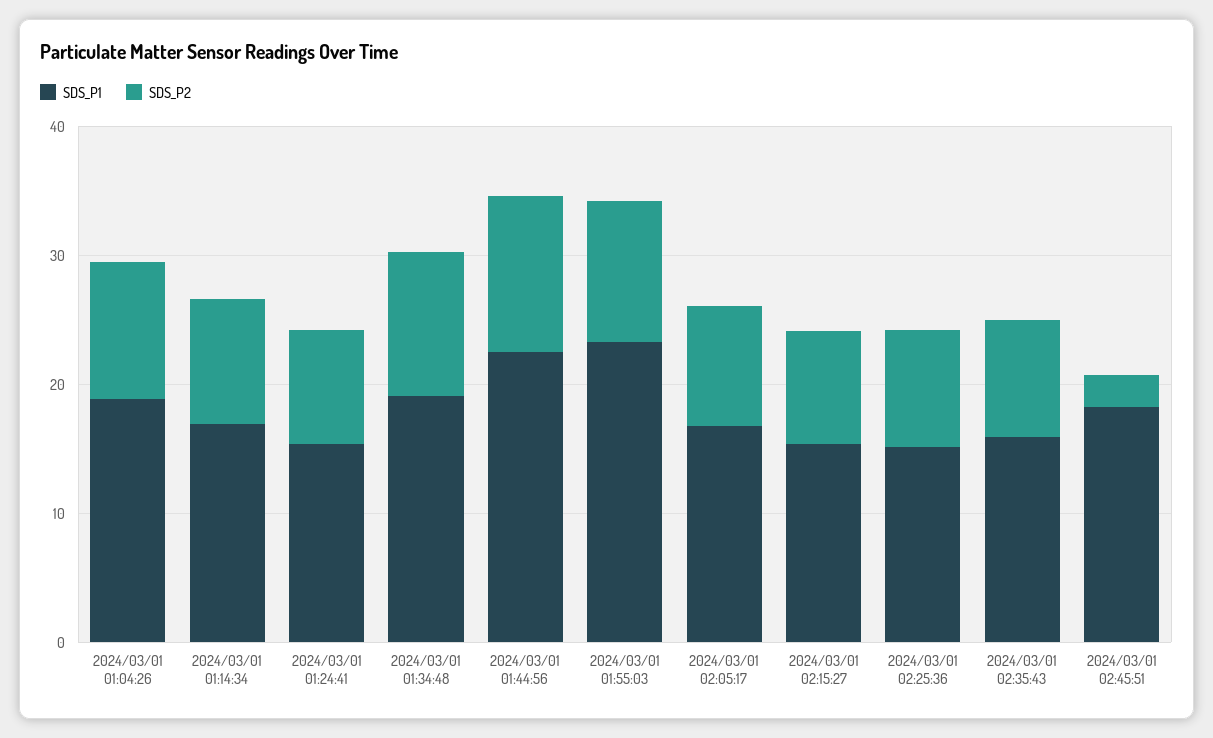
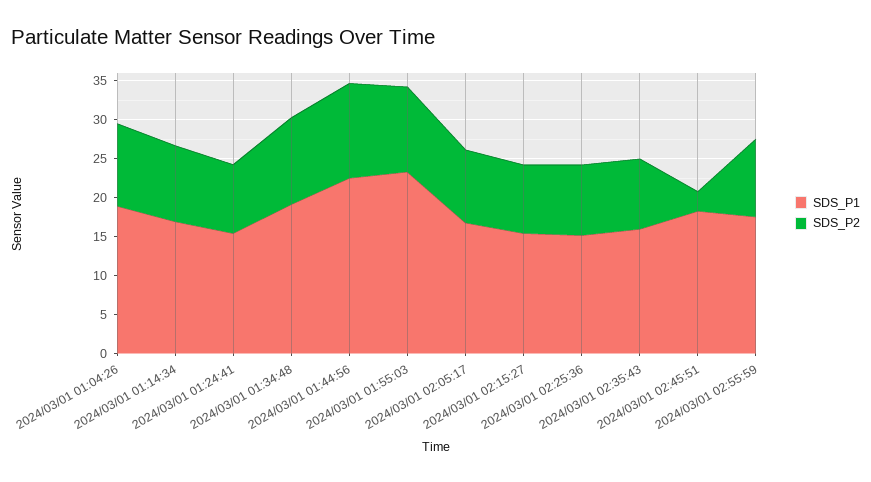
SDS_P1, 2024/03/01 02:55:59: none -> 17.5
SDS_P2, 2024/03/01 02:55:59: none -> 10

